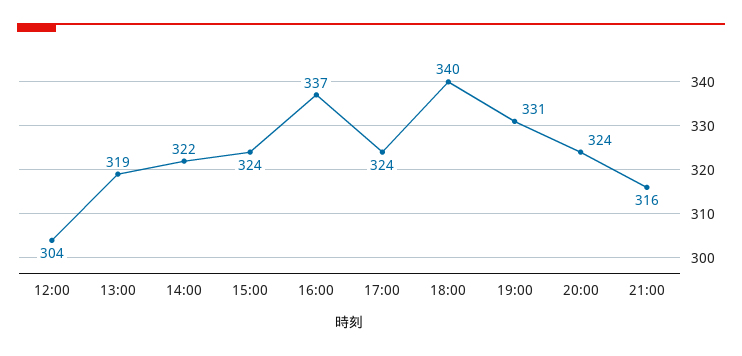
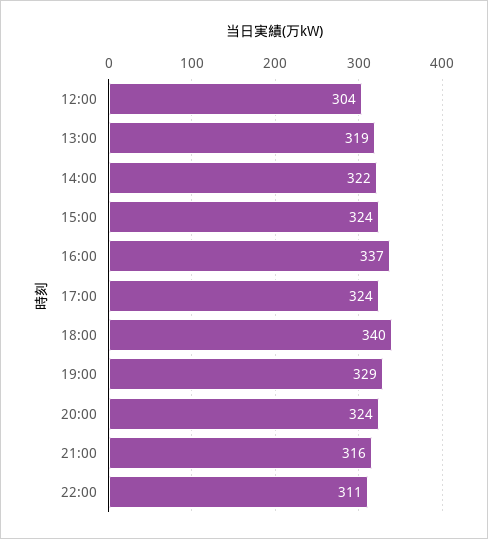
19:00: 331 -> 329
22:00: none -> 311

